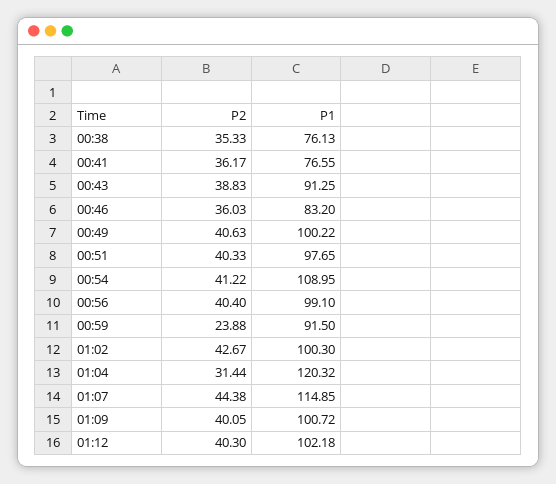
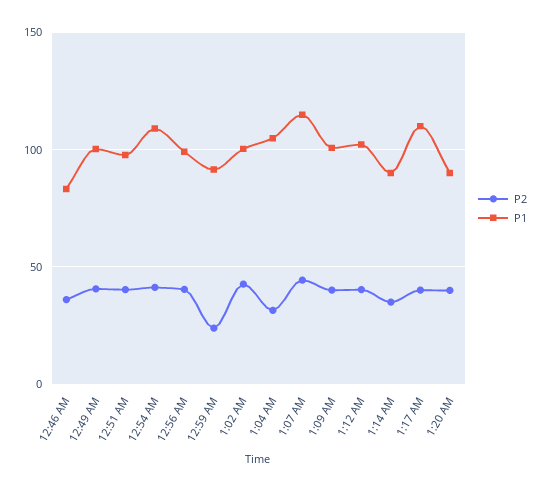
P2, 00:38: 35.33 -> none
P1, 00:38: 76.13 -> none
P2, 00:41: 36.17 -> none
P1, 00:41: 76.55 -> none
P2, 00:43: 38.83 -> none
P1, 00:43: 91.25 -> none
P1, 01:04: 120.32 -> 105
P2, 1:14 AM: none -> 35
P1, 1:14 AM: none -> 90
P2, 1:17 AM: none -> 40
P1, 1:17 AM: none -> 110
P2, 1:20 AM: none -> 40
P1, 1:20 AM: none -> 90

